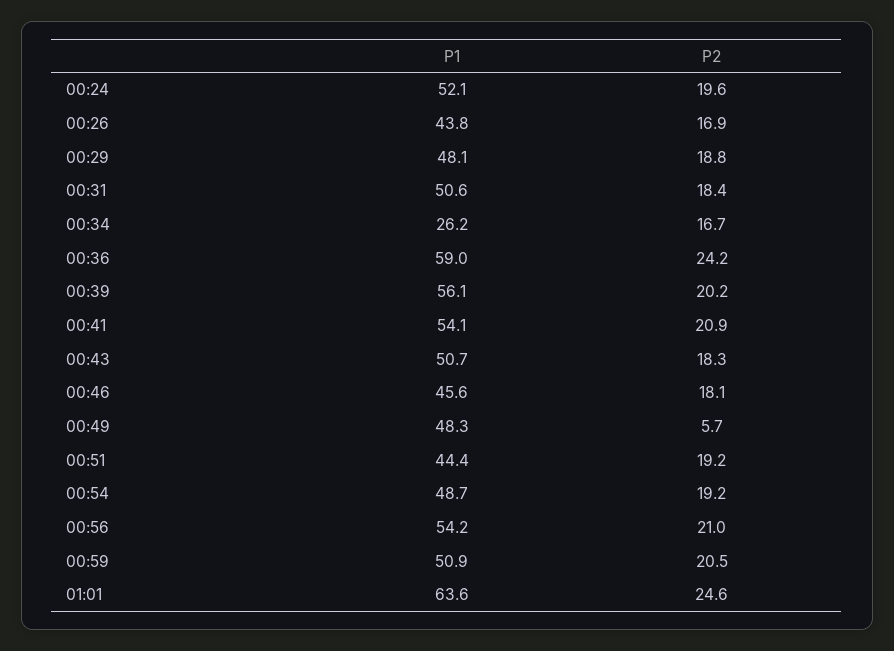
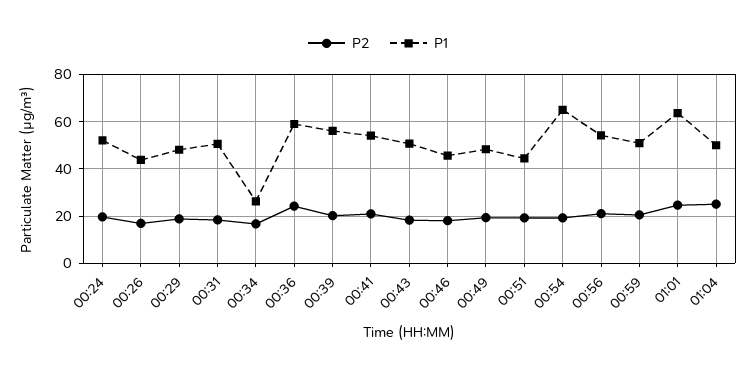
P2, 00:49: 5.7 -> 20
P1, 00:54: 48.7 -> 65
P2, 01:04: none -> 25
P1, 01:04: none -> 50

